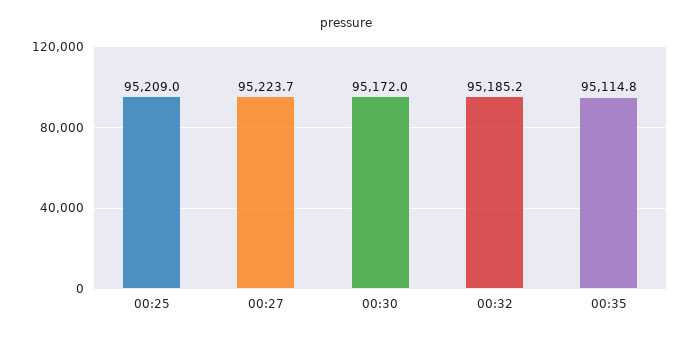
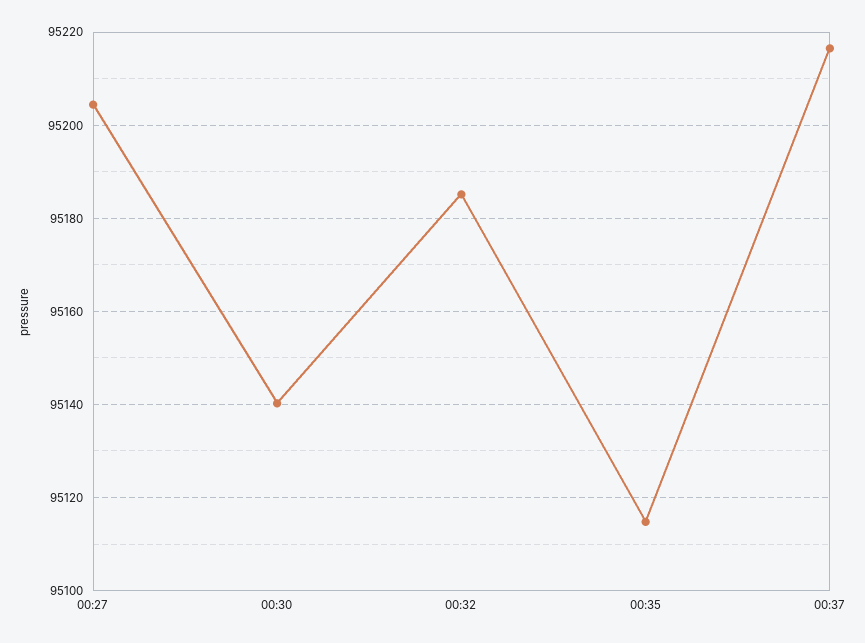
00:25: 95209 -> none
00:27: 95223.7 -> 95204
00:30: 95172 -> 95140
00:37: none -> 95216

